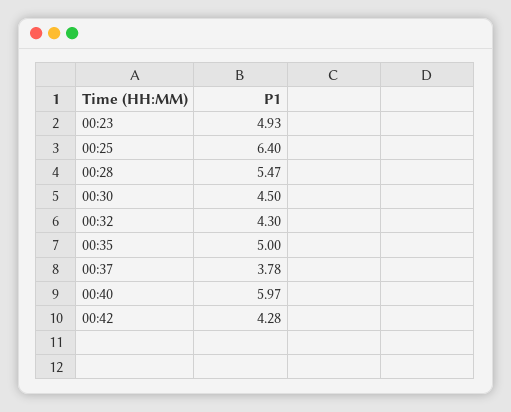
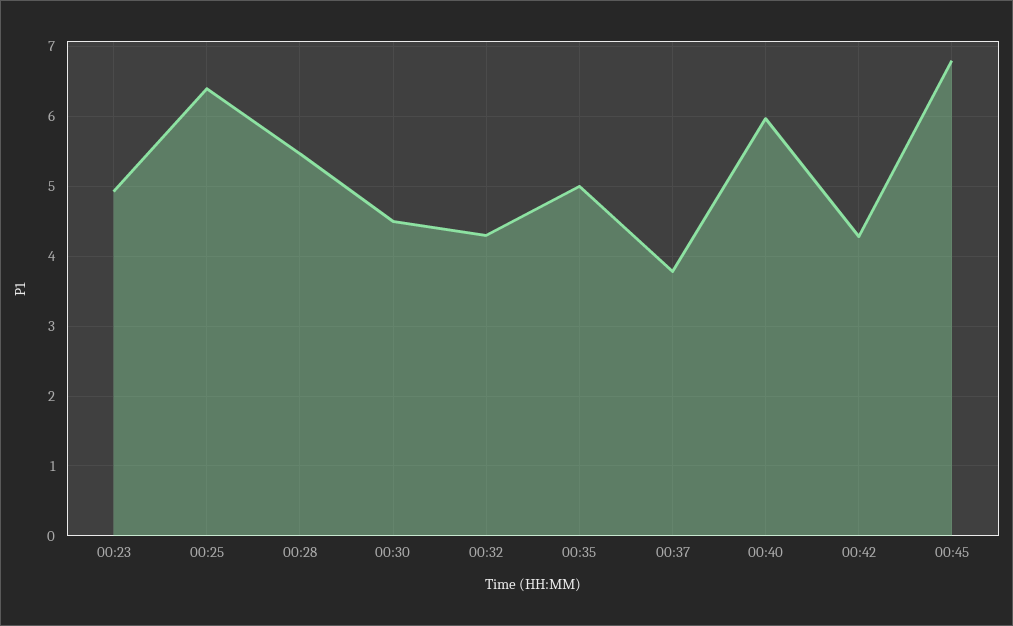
00:45: none -> 6.8

